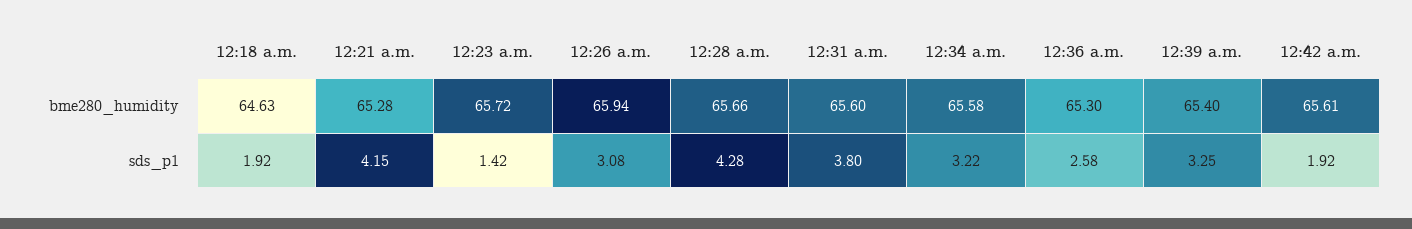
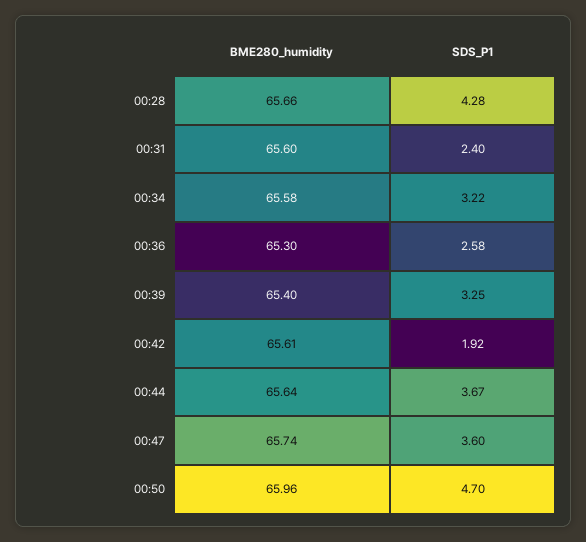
12:18 a.m., bme280_humidity: 64.63 -> none
12:21 a.m., bme280_humidity: 65.28 -> none
12:23 a.m., bme280_humidity: 65.72 -> none
12:26 a.m., bme280_humidity: 65.94 -> none
12:18 a.m., sds_p1: 1.92 -> none
12:21 a.m., sds_p1: 4.15 -> none
12:23 a.m., sds_p1: 1.42 -> none
12:26 a.m., sds_p1: 3.08 -> none
12:31 a.m., sds_p1: 3.8 -> 2.4
00:44, bme280_humidity: none -> 65.64
00:44, sds_p1: none -> 3.67
00:47, bme280_humidity: none -> 65.74
00:47, sds_p1: none -> 3.6
00:50, bme280_humidity: none -> 65.96
00:50, sds_p1: none -> 4.7

